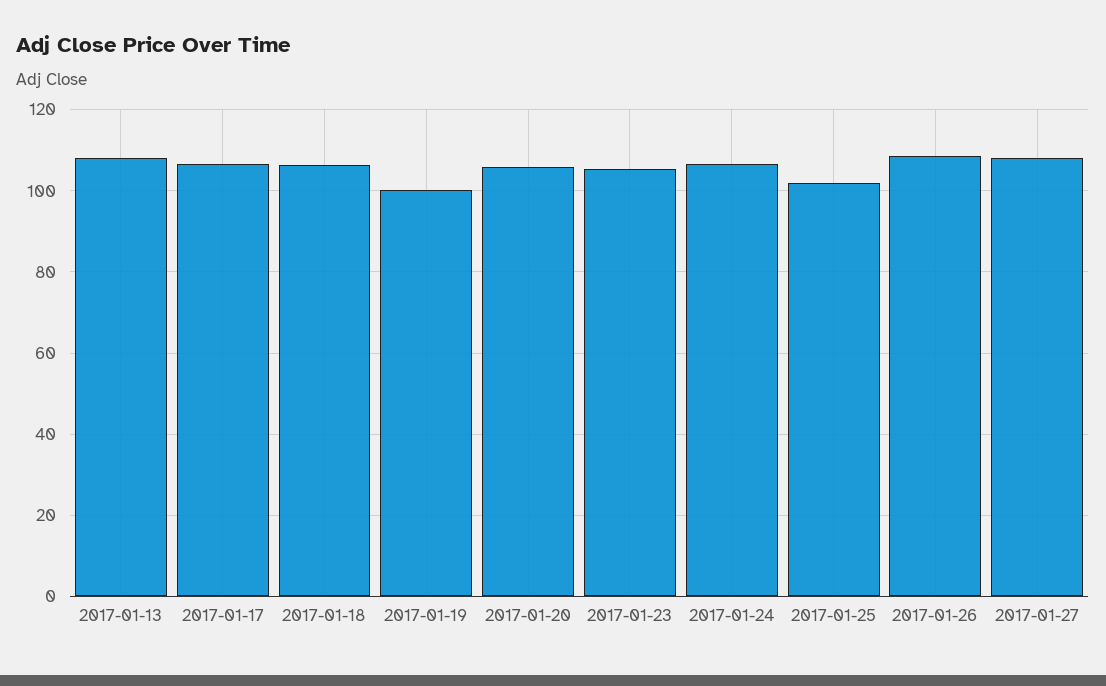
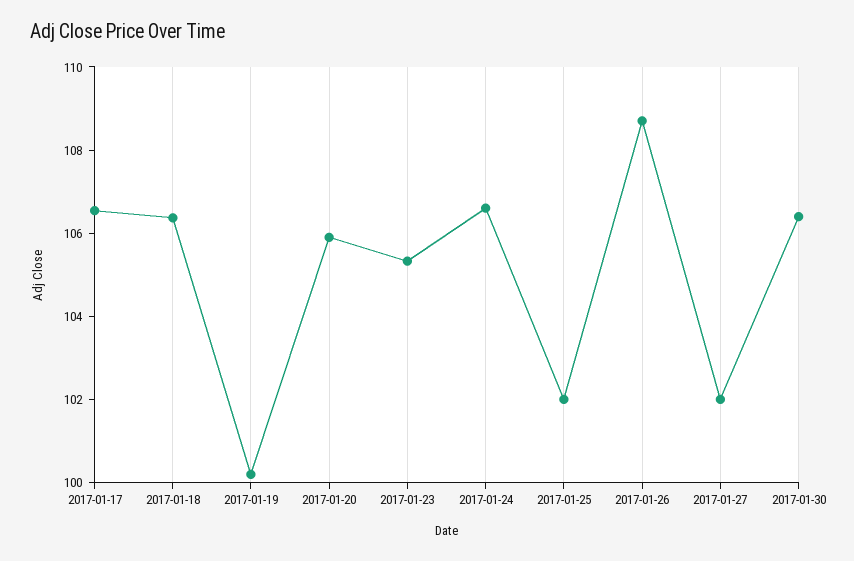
2017-01-13: 108 -> none
2017-01-27: 108 -> 102
2017-01-30: none -> 106.5

